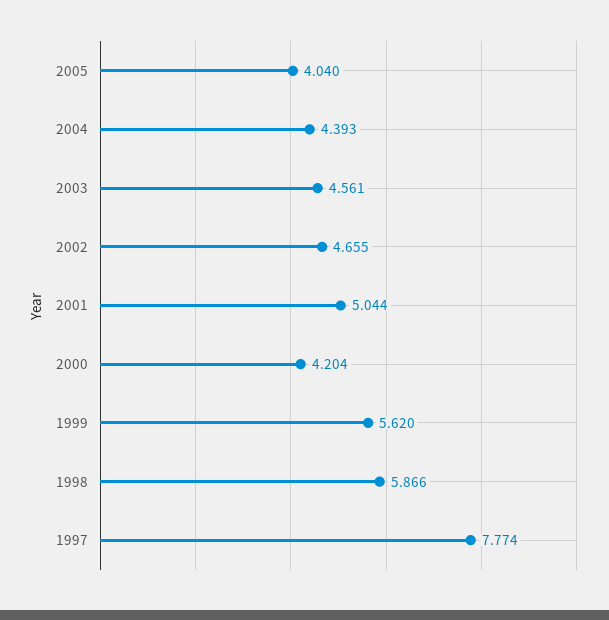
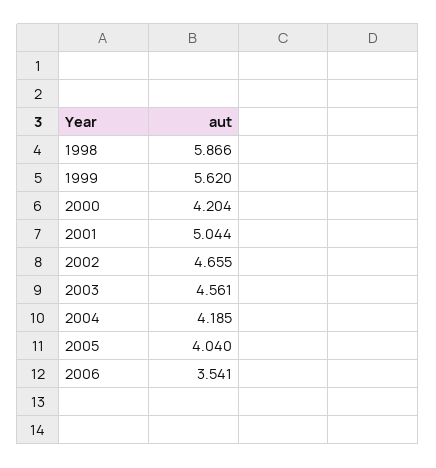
2004: 4.393 -> 4.185
1997: 7.774 -> none
2006: none -> 3.541

